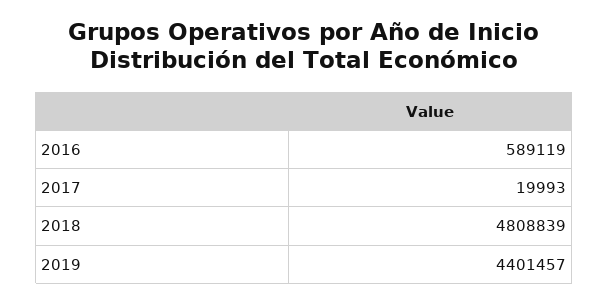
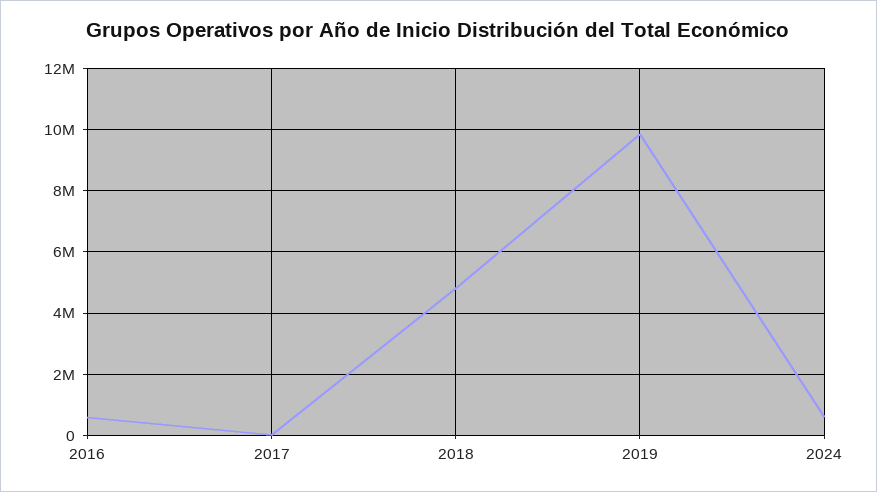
2019: 4401457 -> 9800000
2024: none -> 600000

